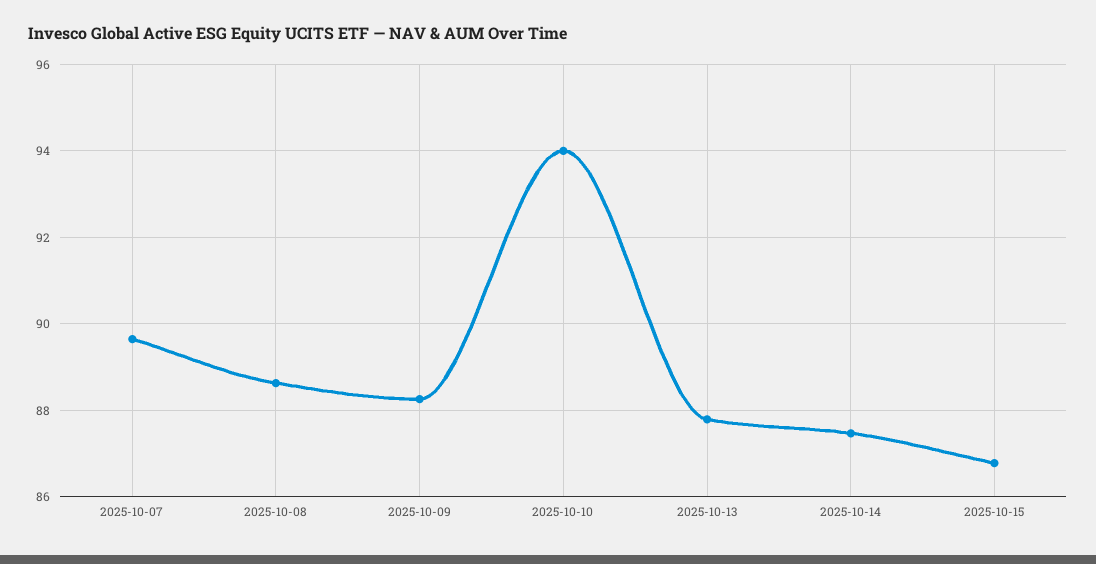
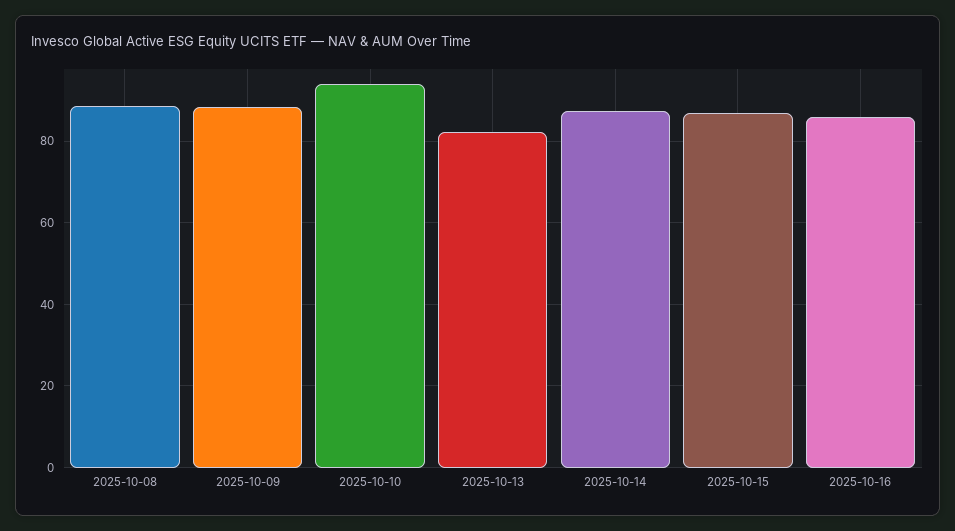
2025-10-07: 89.6 -> none
2025-10-13: 87.8 -> 82
2025-10-16: none -> 86

